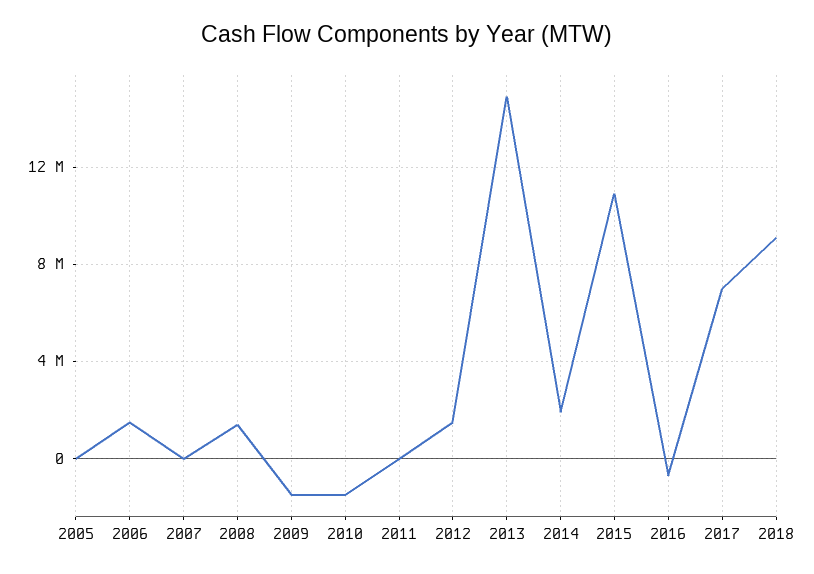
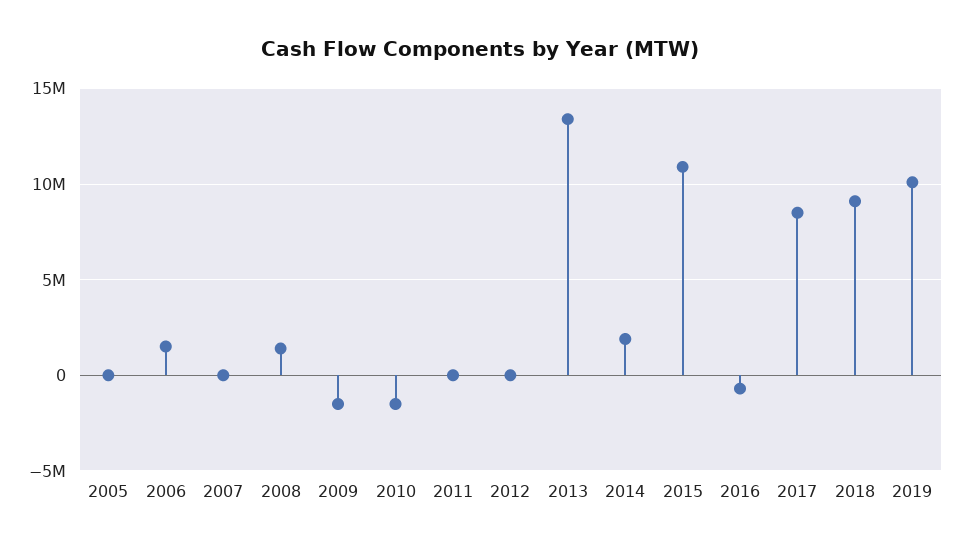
2012: 1500000 -> 0
2013: 15000000 -> 13500000
2017: 7000000 -> 8500000
2019: none -> 10000000

